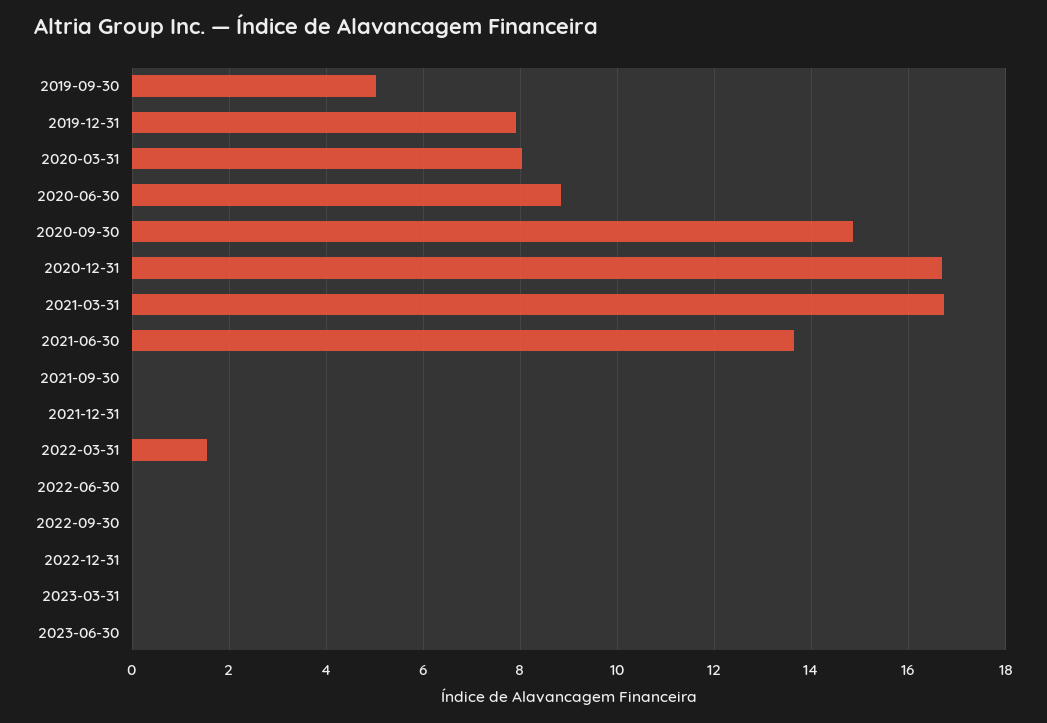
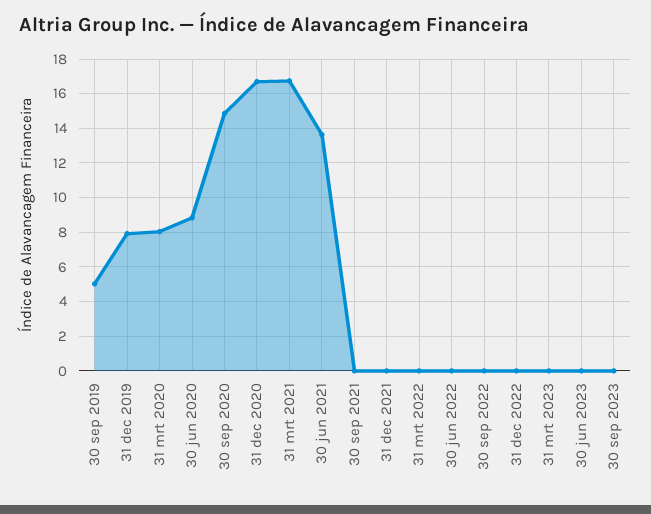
2022-03-31: 1.6 -> 0
30 sep 2023: none -> 0

